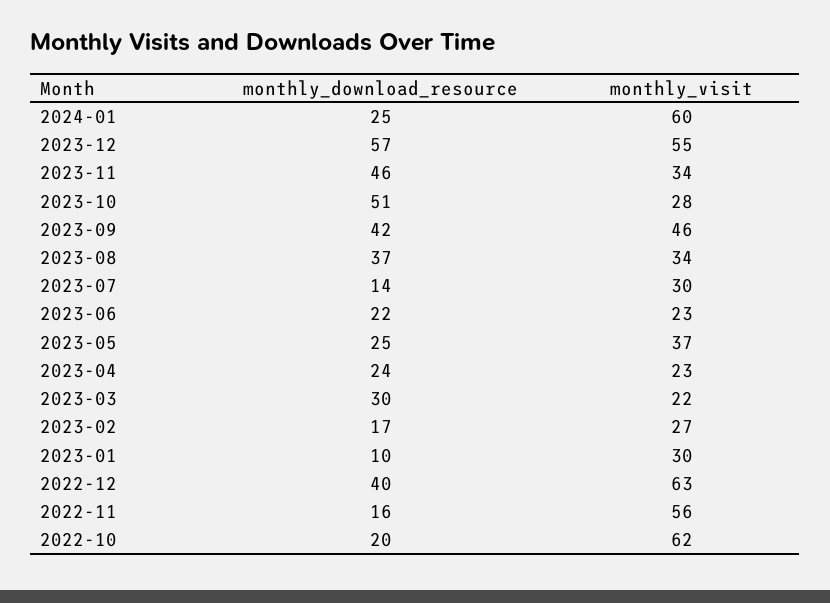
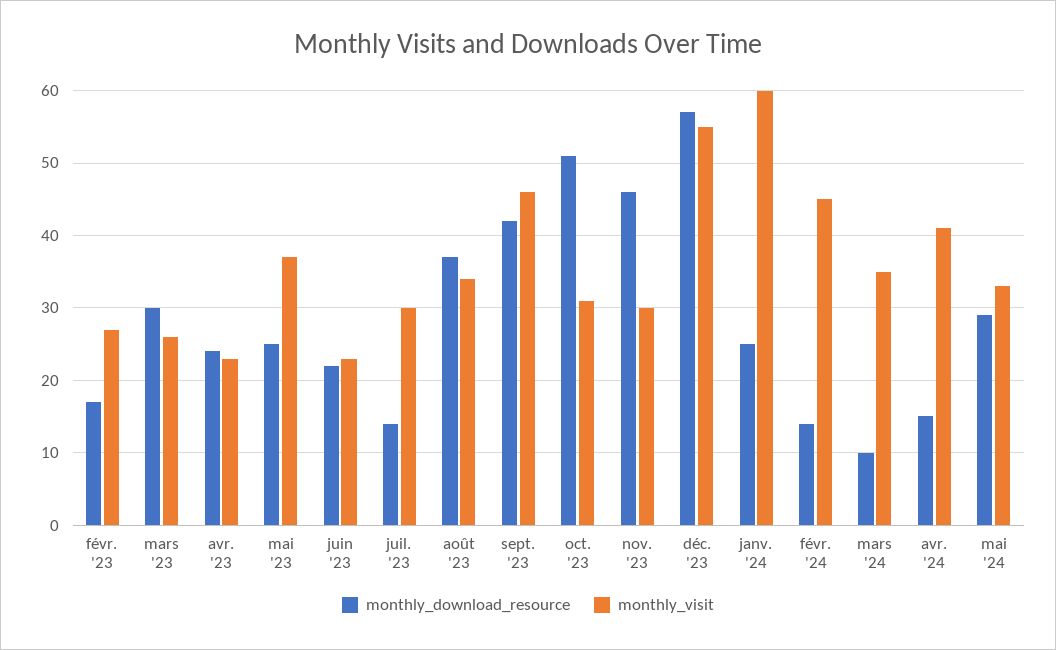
monthly_visit, 2023-11: 34 -> 30
monthly_visit, 2023-10: 28 -> 31
monthly_visit, 2023-03: 22 -> 26
monthly_download_resource, 2023-01: 10 -> none
monthly_visit, 2023-01: 30 -> none
monthly_download_resource, 2022-12: 40 -> none
monthly_visit, 2022-12: 63 -> none
monthly_download_resource, 2022-11: 16 -> none
monthly_visit, 2022-11: 56 -> none
monthly_download_resource, 2022-10: 20 -> none
monthly_visit, 2022-10: 62 -> none
monthly_download_resource, févr. '24: none -> 14
monthly_visit, févr. '24: none -> 45
monthly_download_resource, mars '24: none -> 10
monthly_visit, mars '24: none -> 35
monthly_download_resource, avr. '24: none -> 15
monthly_visit, avr. '24: none -> 41
monthly_download_resource, mai '24: none -> 29
monthly_visit, mai '24: none -> 33

